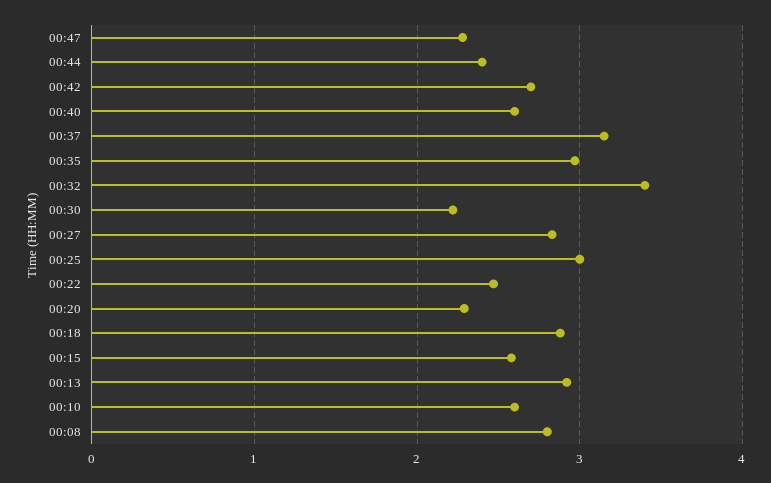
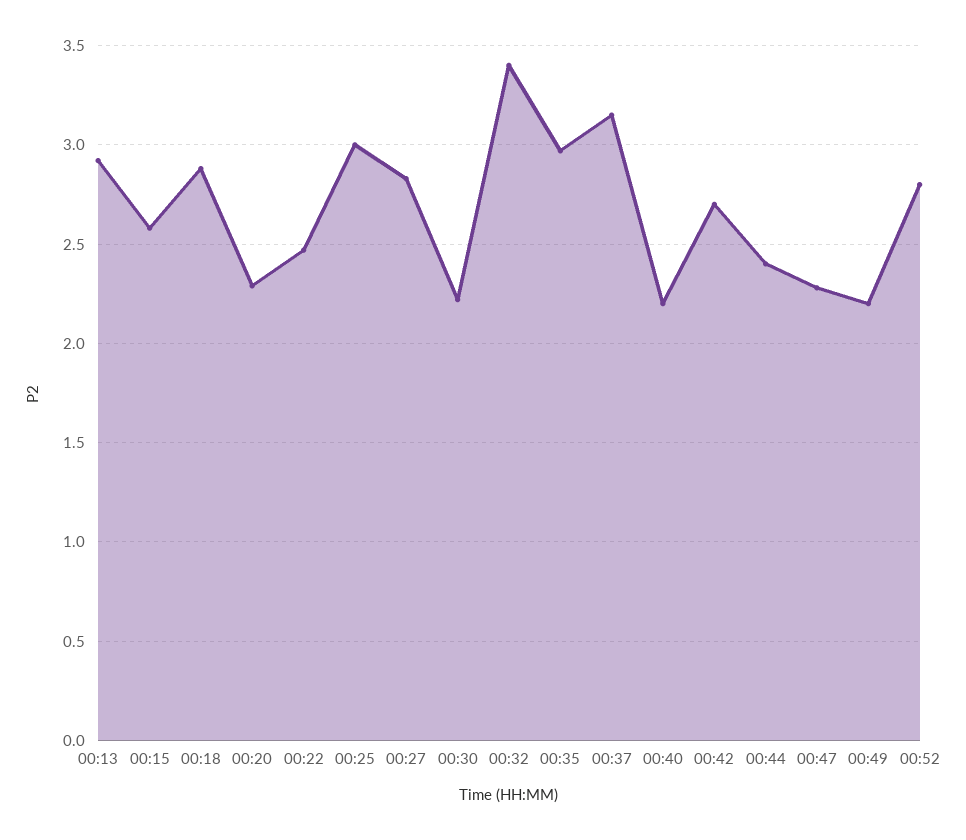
00:40: 2.6 -> 2.2
00:10: 2.6 -> none
00:08: 2.8 -> none
00:49: none -> 2.2
00:52: none -> 2.8

